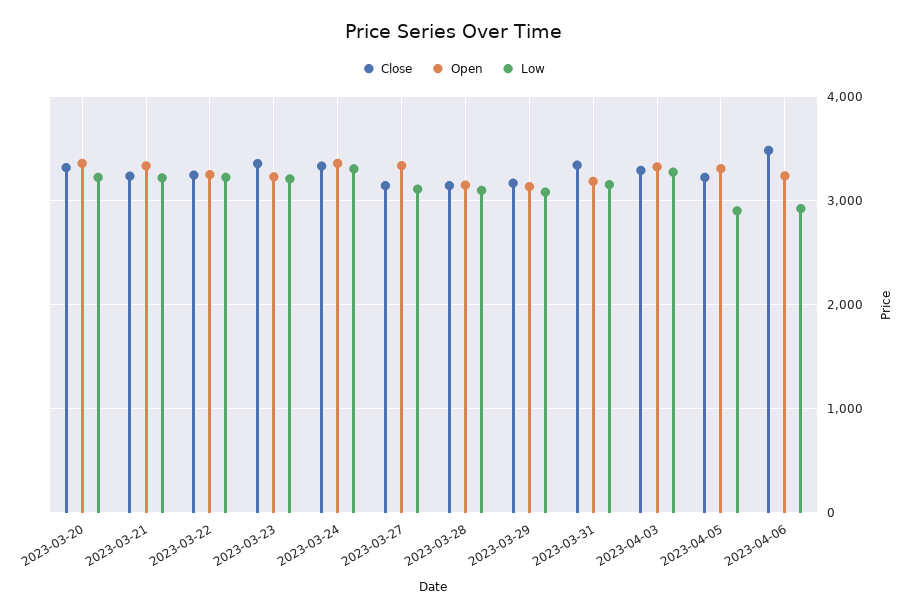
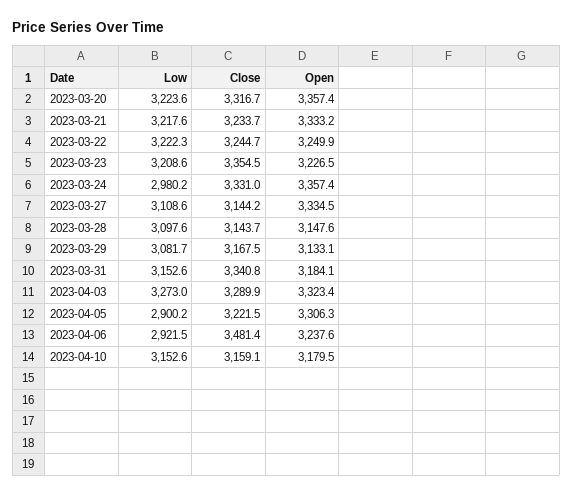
Low, 2023-03-24: 3300 -> 2980.2
Low, 2023-04-10: none -> 3152.6
Close, 2023-04-10: none -> 3159.1
Open, 2023-04-10: none -> 3179.5

